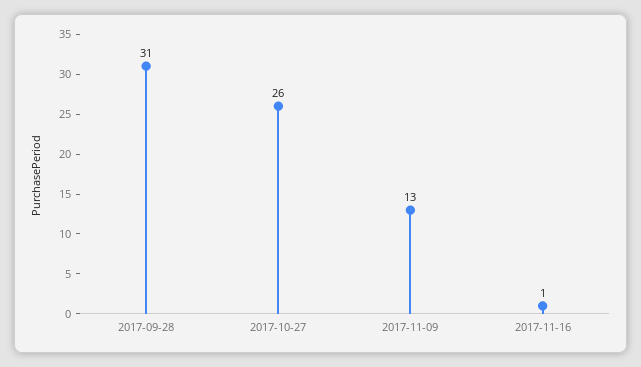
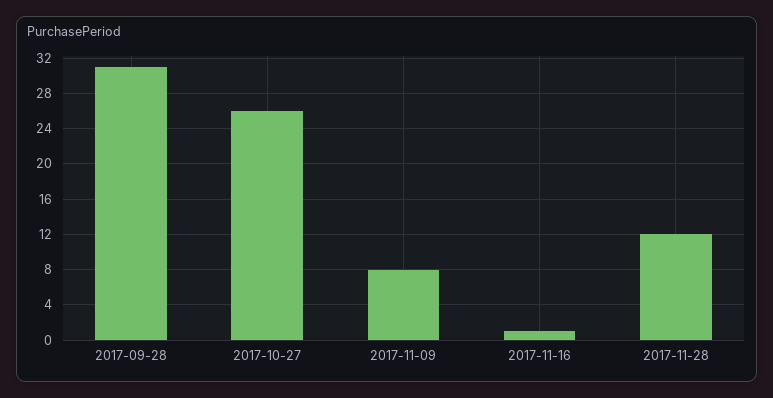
2017-11-09: 13 -> 8
2017-11-28: none -> 12

